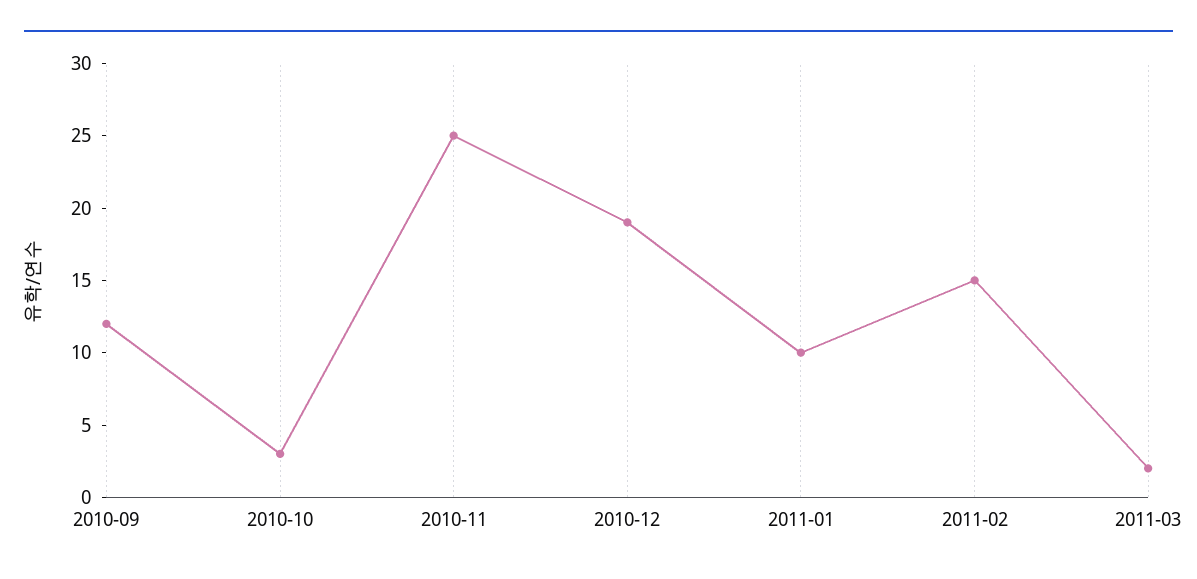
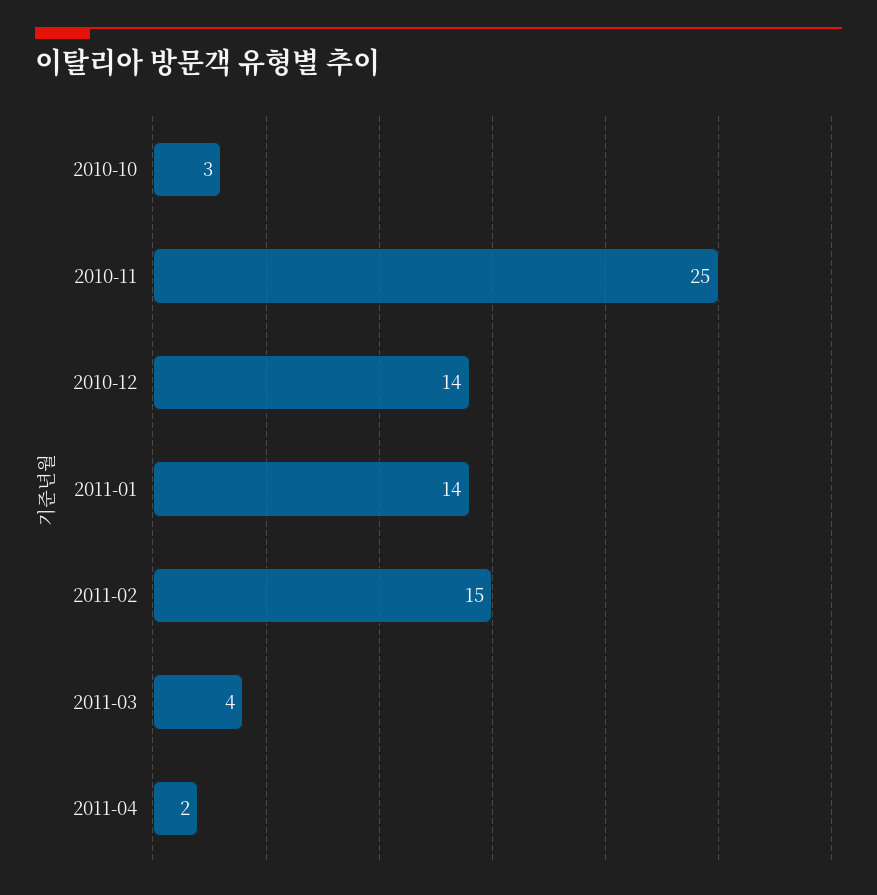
2010-09: 12 -> none
2010-12: 19 -> 14
2011-01: 10 -> 14
2011-03: 2 -> 4
2011-04: none -> 2

